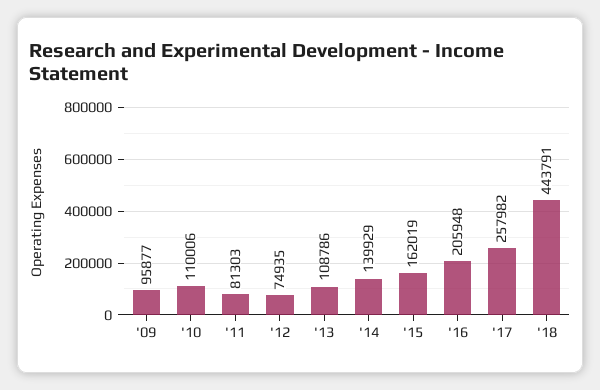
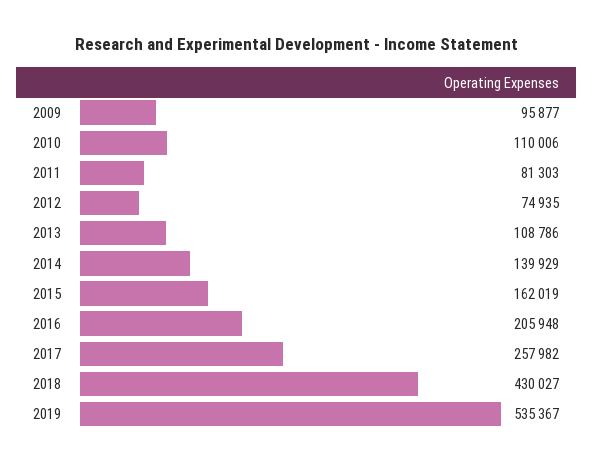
'18: 443791 -> 430027
2019: none -> 535367

